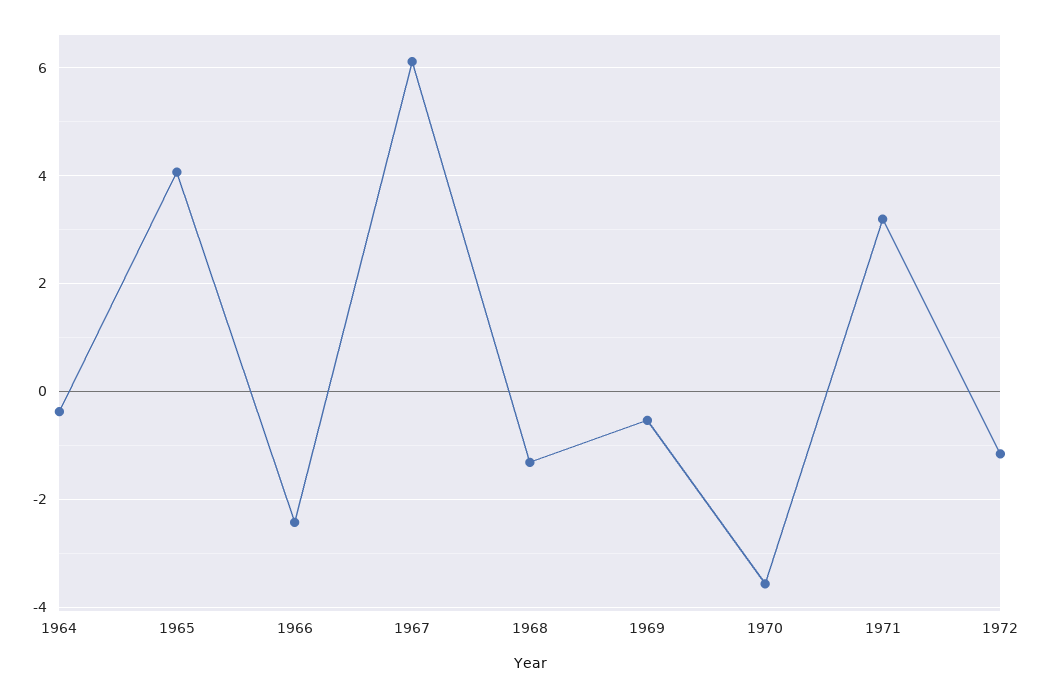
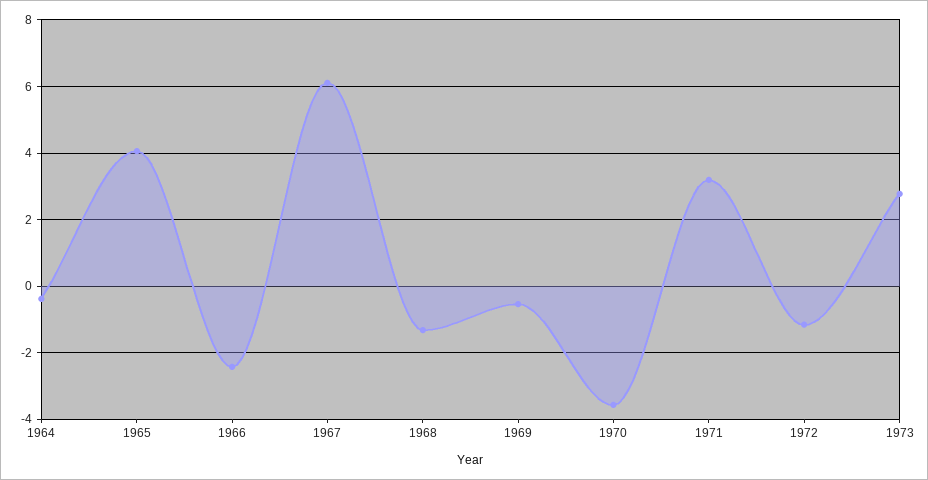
1973: none -> 2.8

